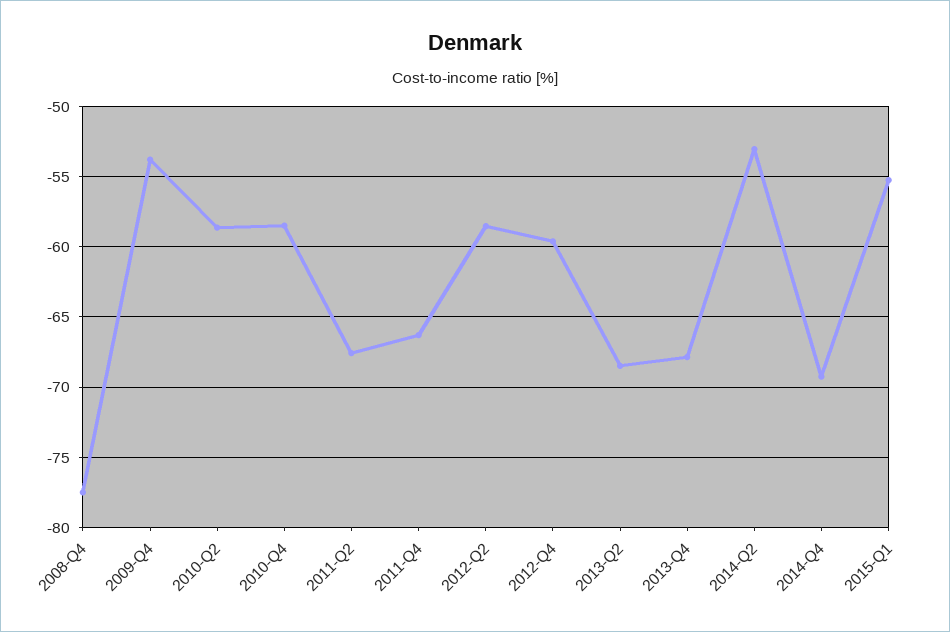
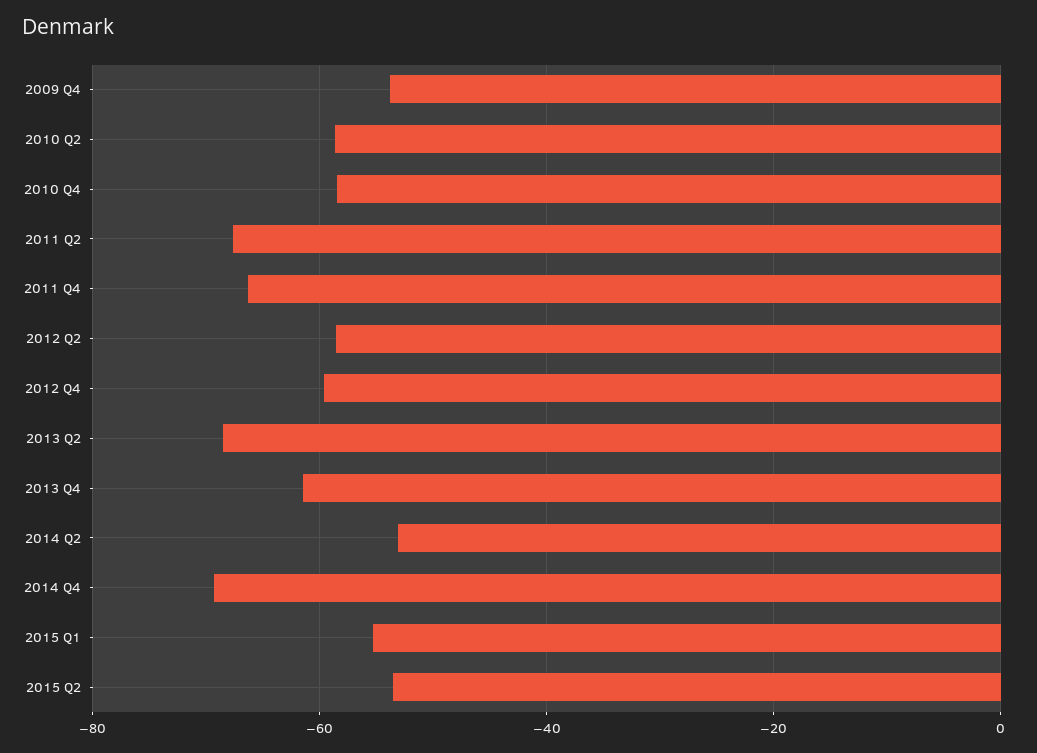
2008-Q4: -77.5 -> none
2013-Q4: -68 -> -62
2015 Q2: none -> -54

